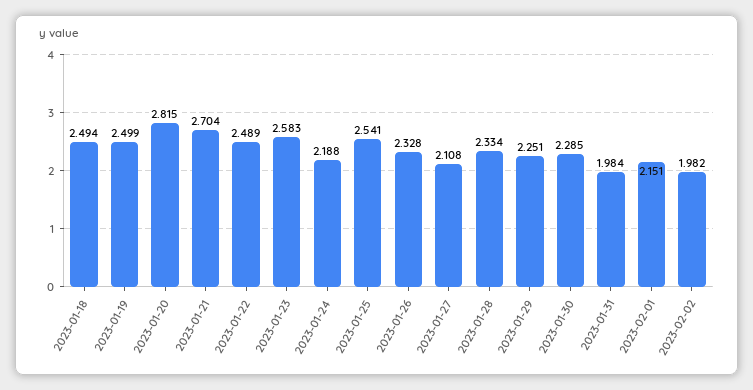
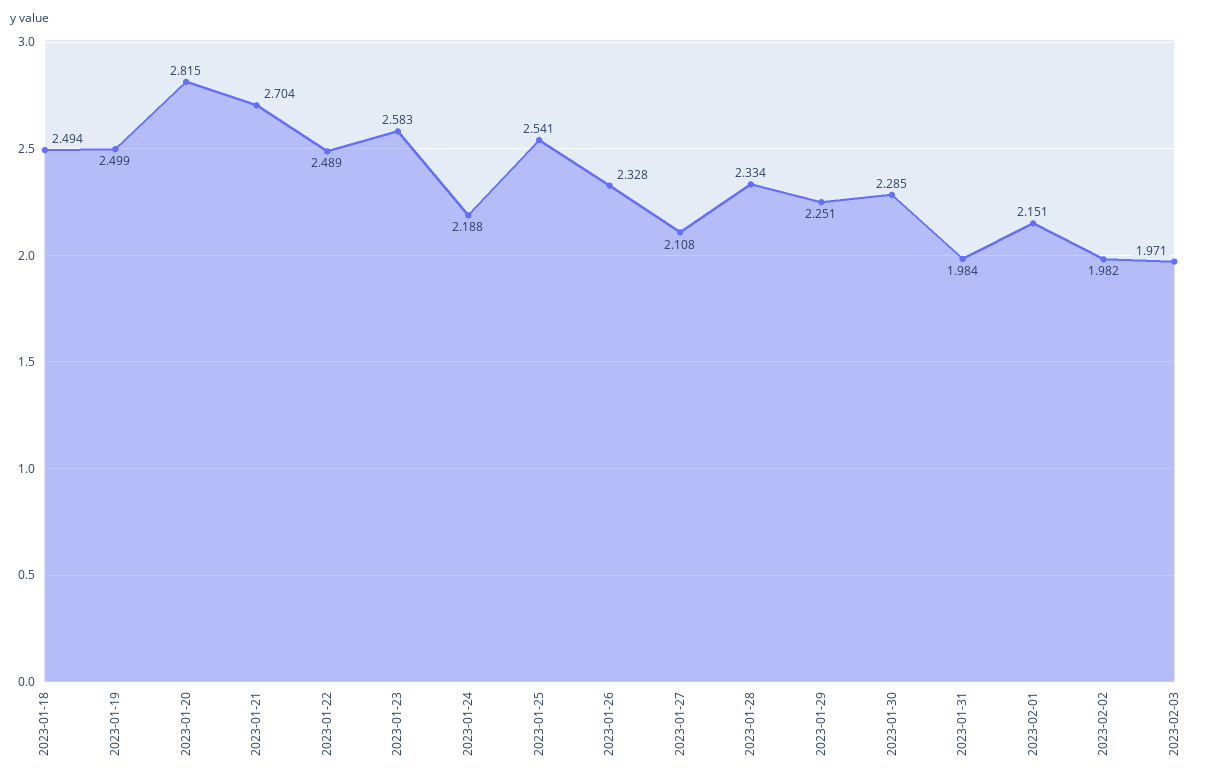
2023-02-03: none -> 1.971

